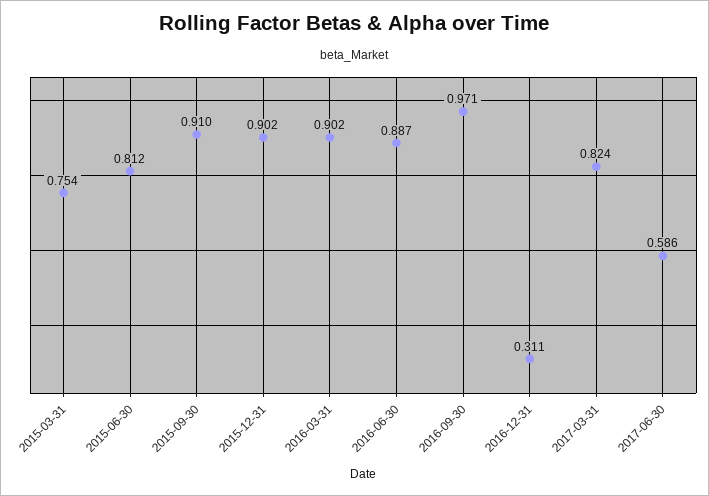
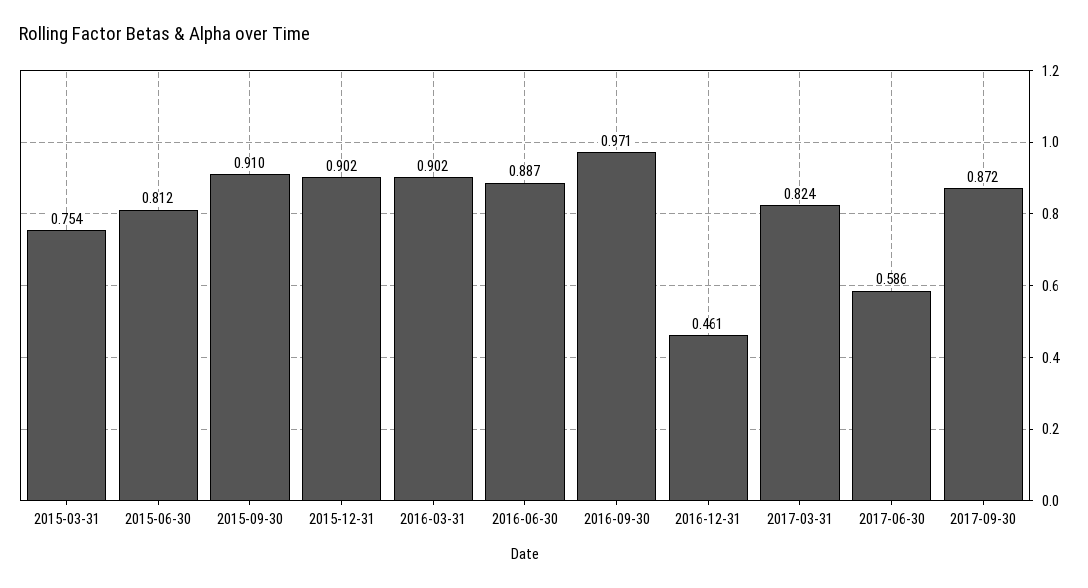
2016-12-31: 0.311 -> 0.461
2017-09-30: none -> 0.872

